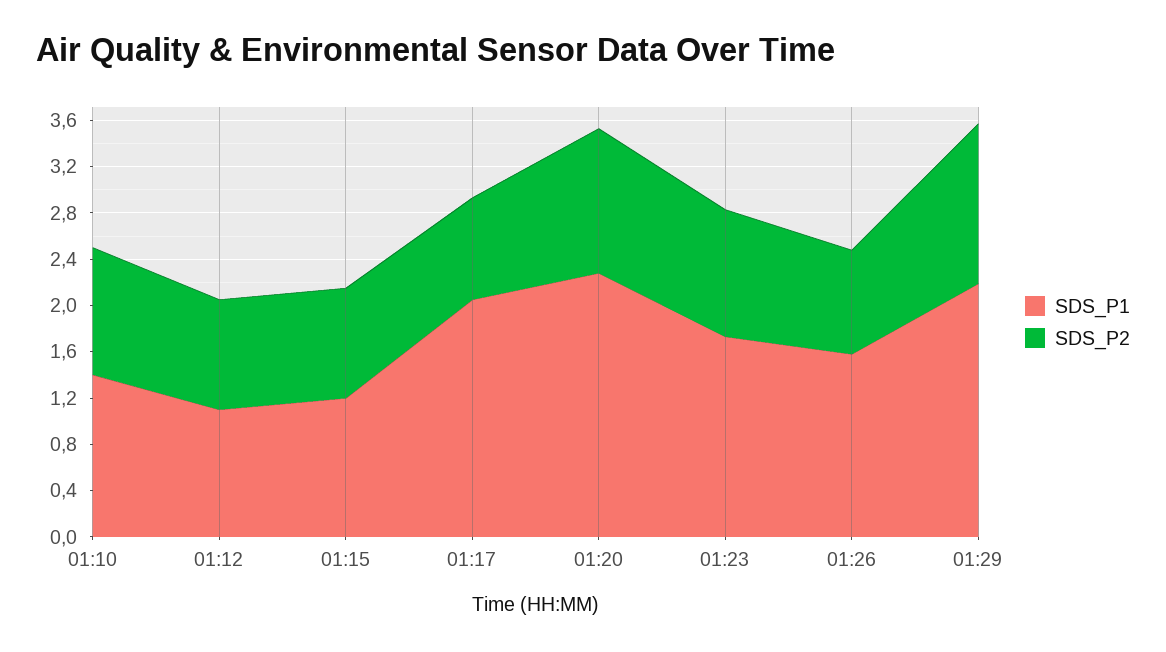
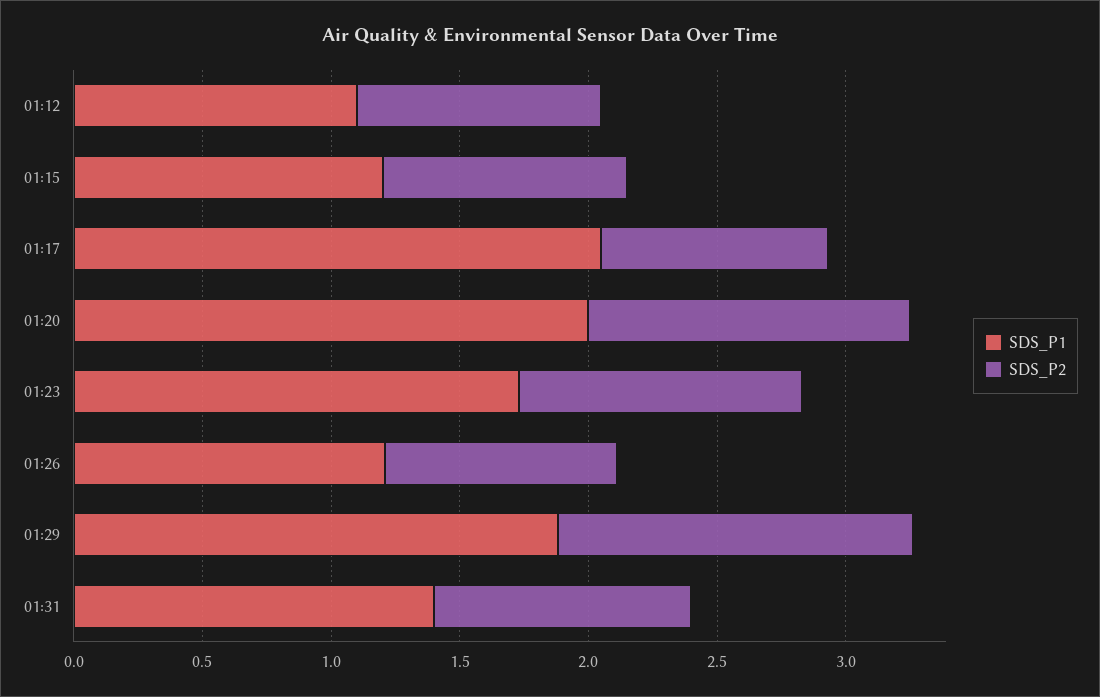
SDS_P1, 01:10: 1.4 -> none
SDS_P2, 01:10: 1.1 -> none
SDS_P1, 01:20: 2.3 -> 2
SDS_P1, 01:26: 1.6 -> 1.2
SDS_P1, 01:29: 2.2 -> 1.9
SDS_P1, 01:31: none -> 1.4
SDS_P2, 01:31: none -> 1

